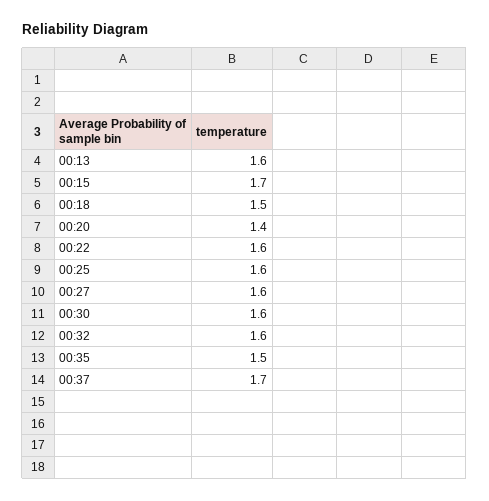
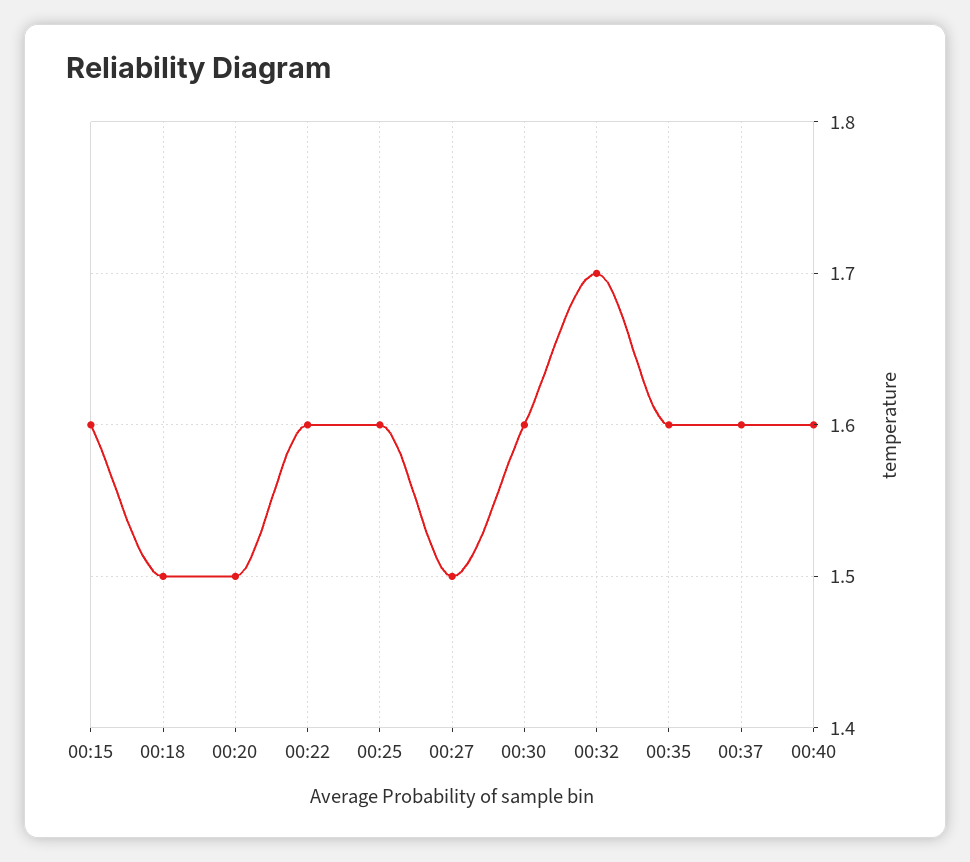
00:13: 1.6 -> none
00:15: 1.7 -> 1.6
00:20: 1.4 -> 1.5
00:27: 1.6 -> 1.5
00:32: 1.6 -> 1.7
00:35: 1.5 -> 1.6
00:37: 1.7 -> 1.6
00:40: none -> 1.6

